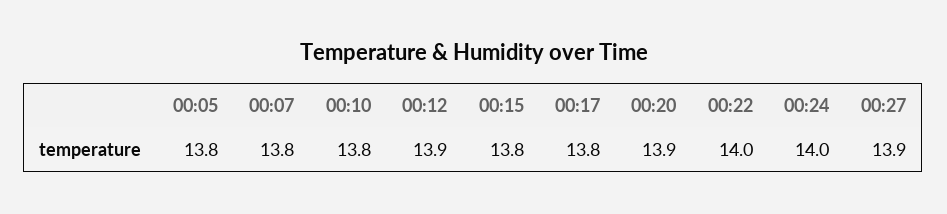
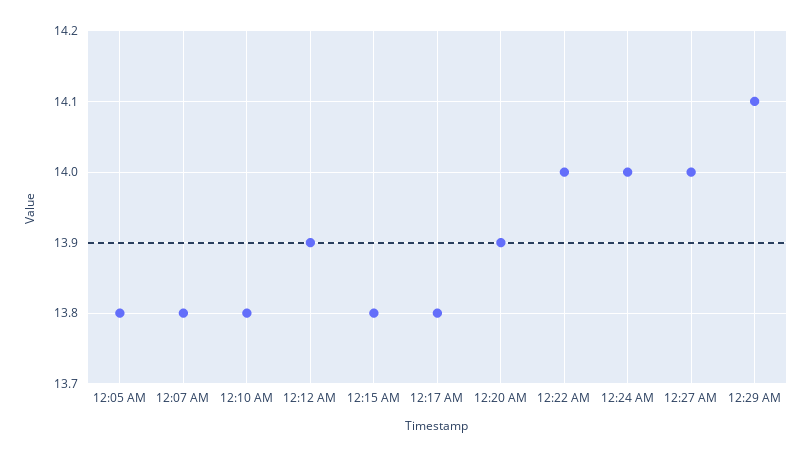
00:27: 13.9 -> 14
12:29 AM: none -> 14.1

